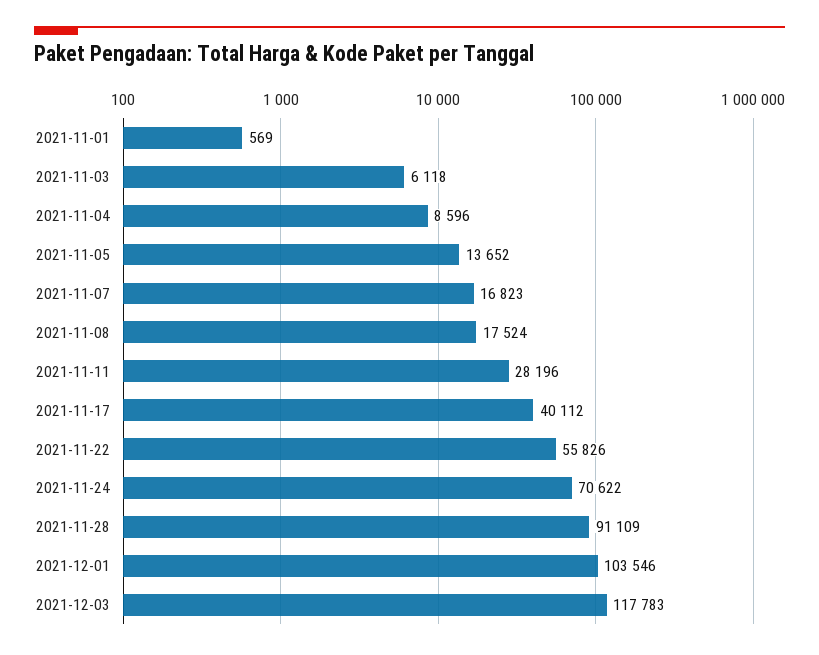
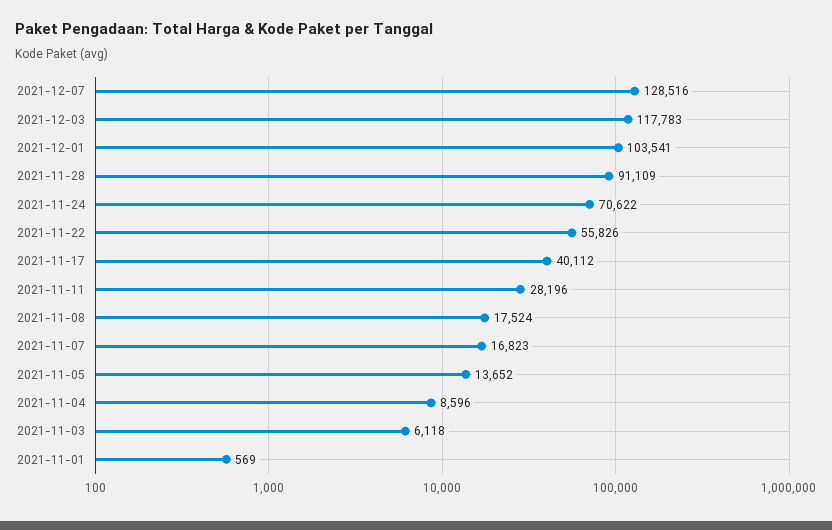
2021-12-01: 103546 -> 103541
2021-12-07: none -> 128516

